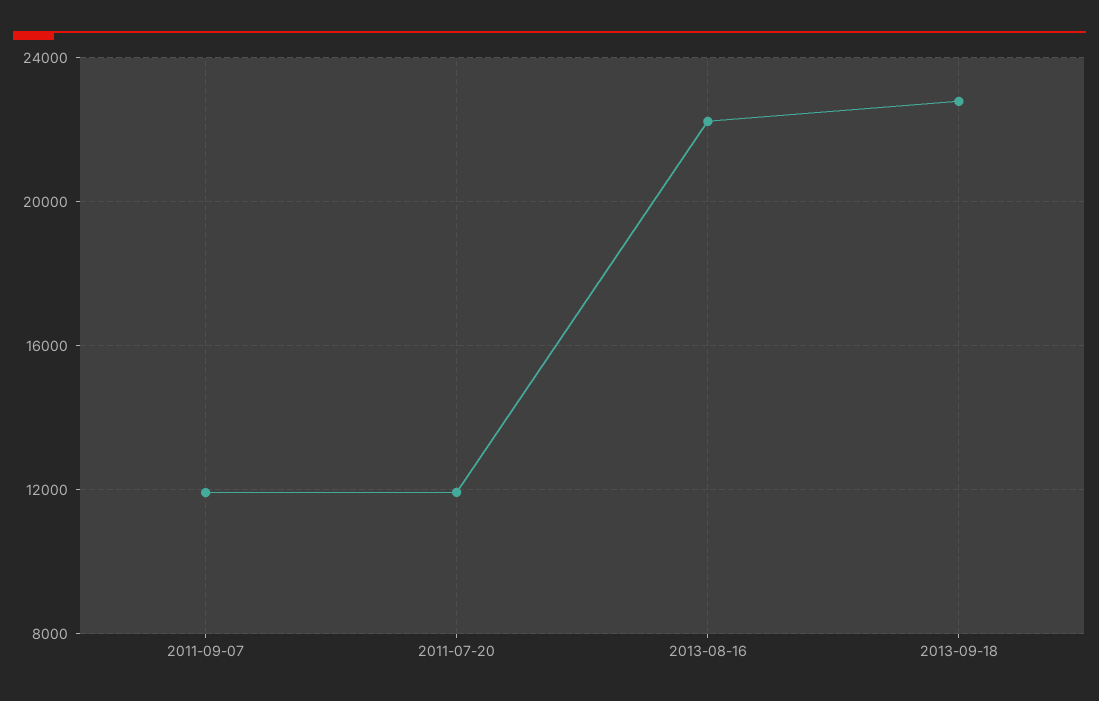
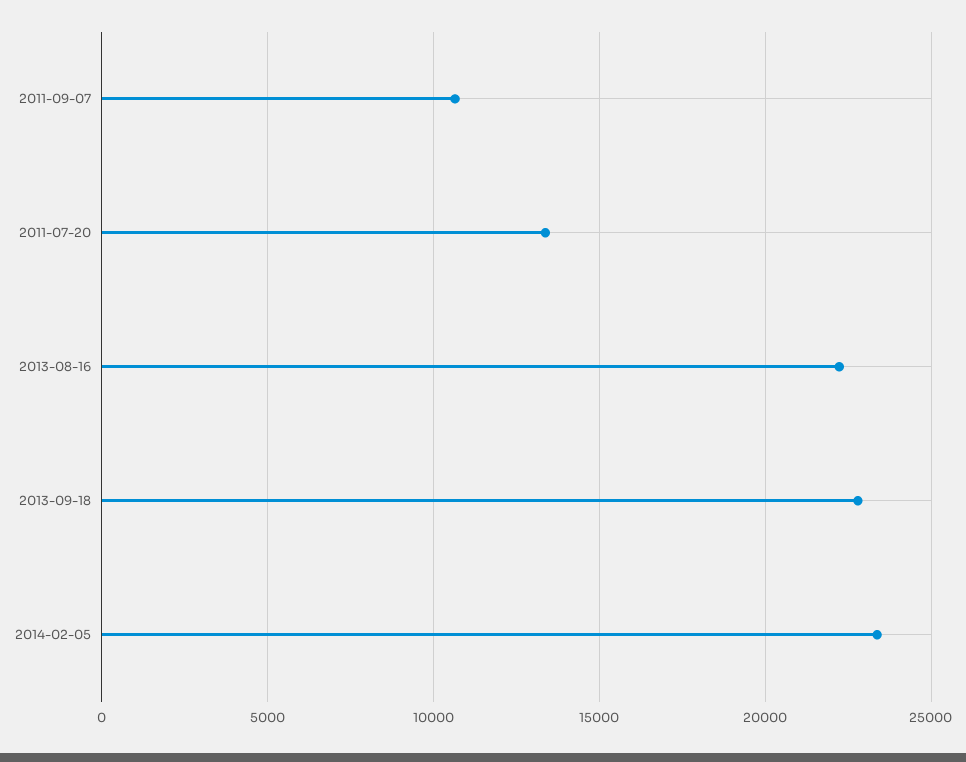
2011-09-07: 12000 -> 10500
2011-07-20: 12000 -> 13500
2014-02-05: none -> 23500

